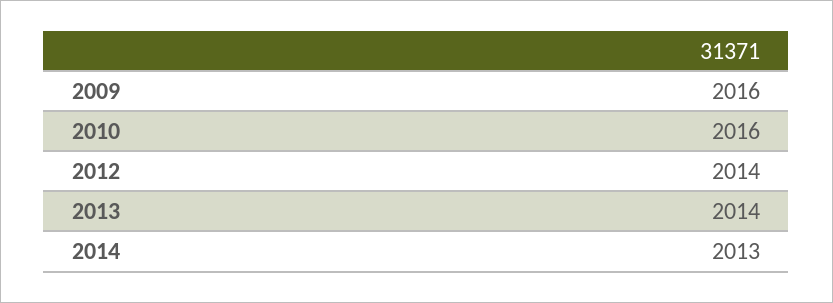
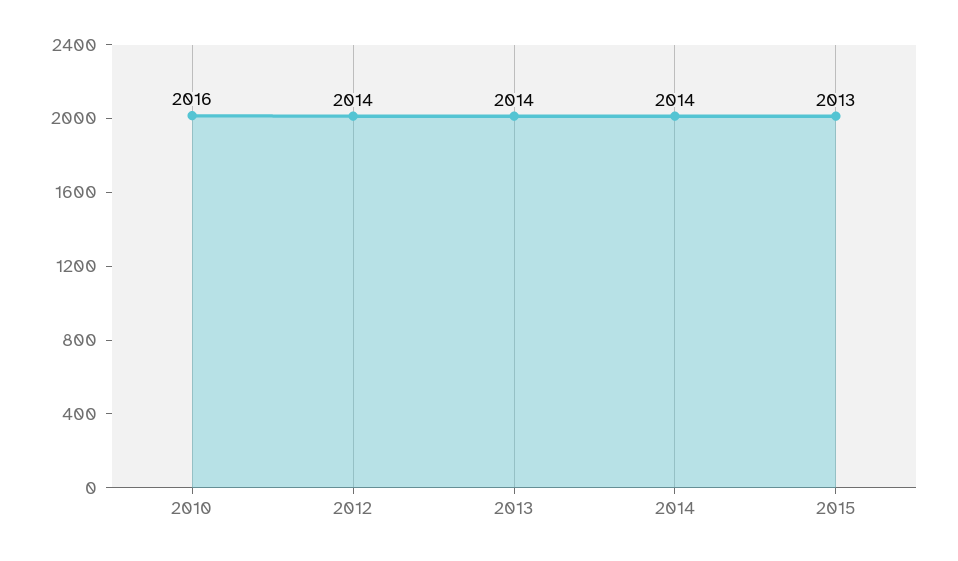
2009: 2016 -> none
2014: 2013 -> 2014
2015: none -> 2013

